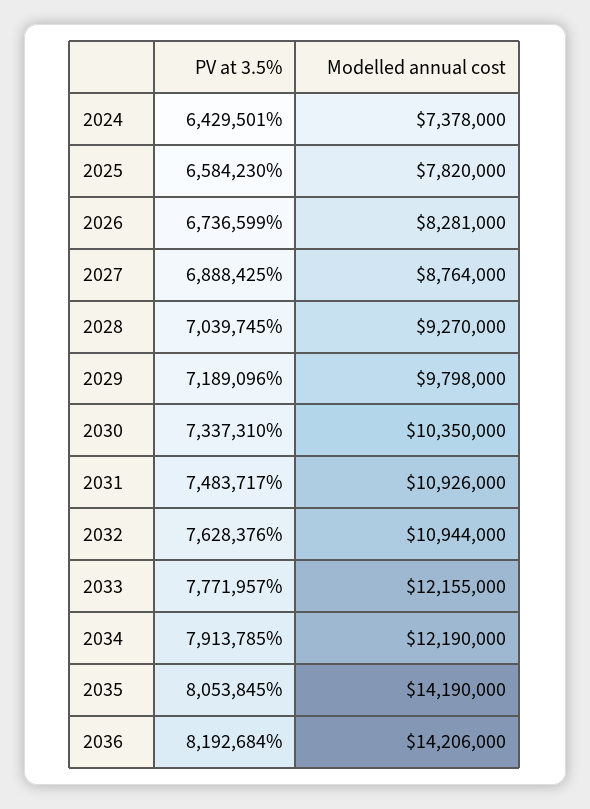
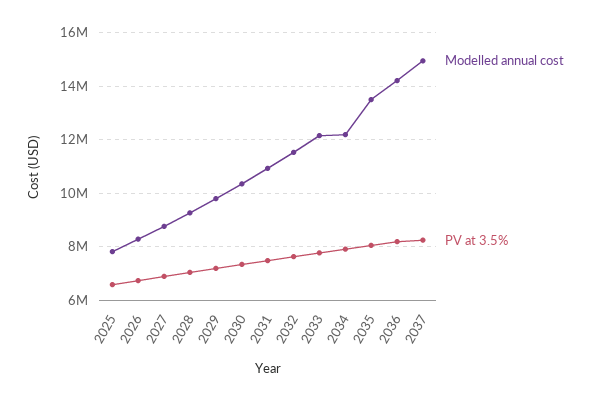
PV at 3.5%, 2024: 6429501 -> none
Modelled annual cost, 2024: 7378000 -> none
Modelled annual cost, 2032: 10944000 -> 11500000
Modelled annual cost, 2035: 14190000 -> 13500000
Modelled annual cost, 2037: none -> 15000000
PV at 3.5%, 2037: none -> 8250000

